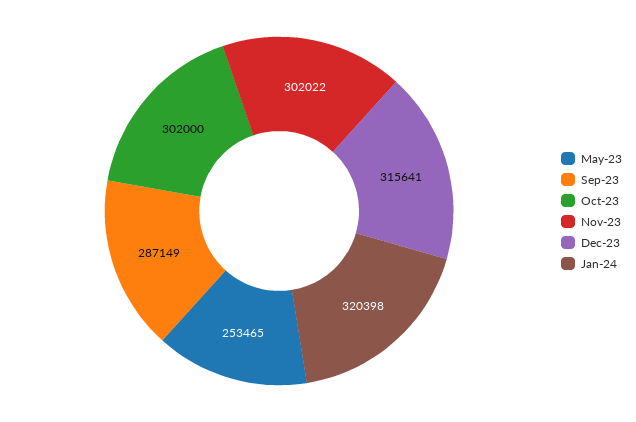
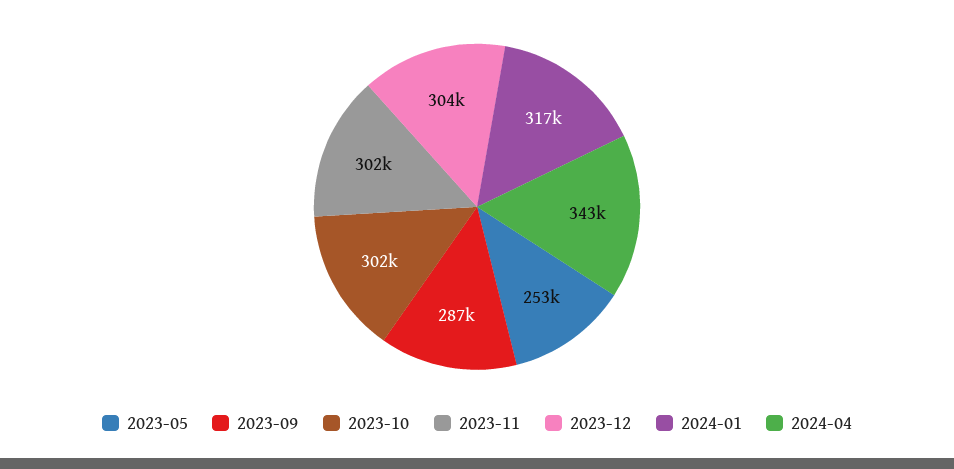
Dec-23: 315641 -> 304000
Jan-24: 320398 -> 317000
2024-04: none -> 343000

